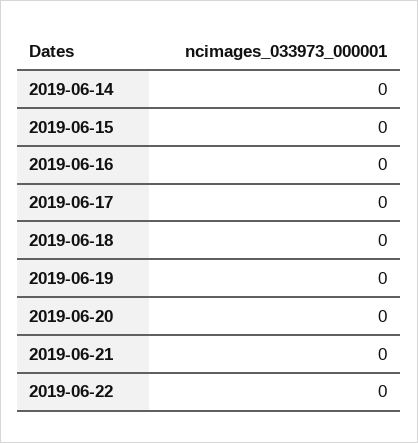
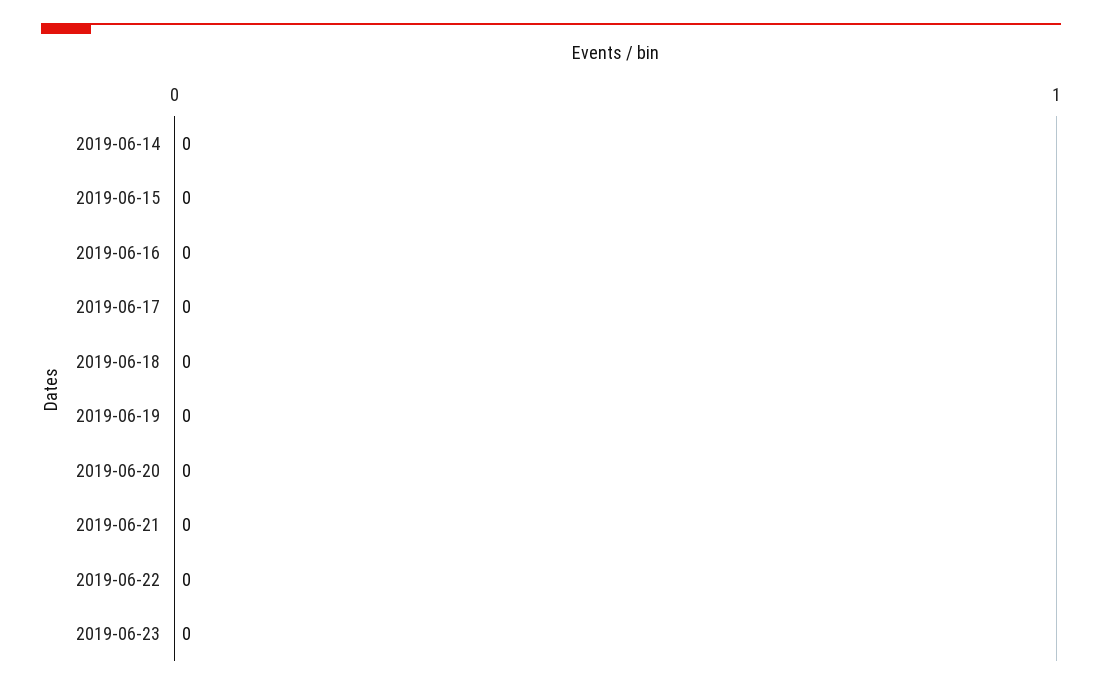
2019-06-23: none -> 0

